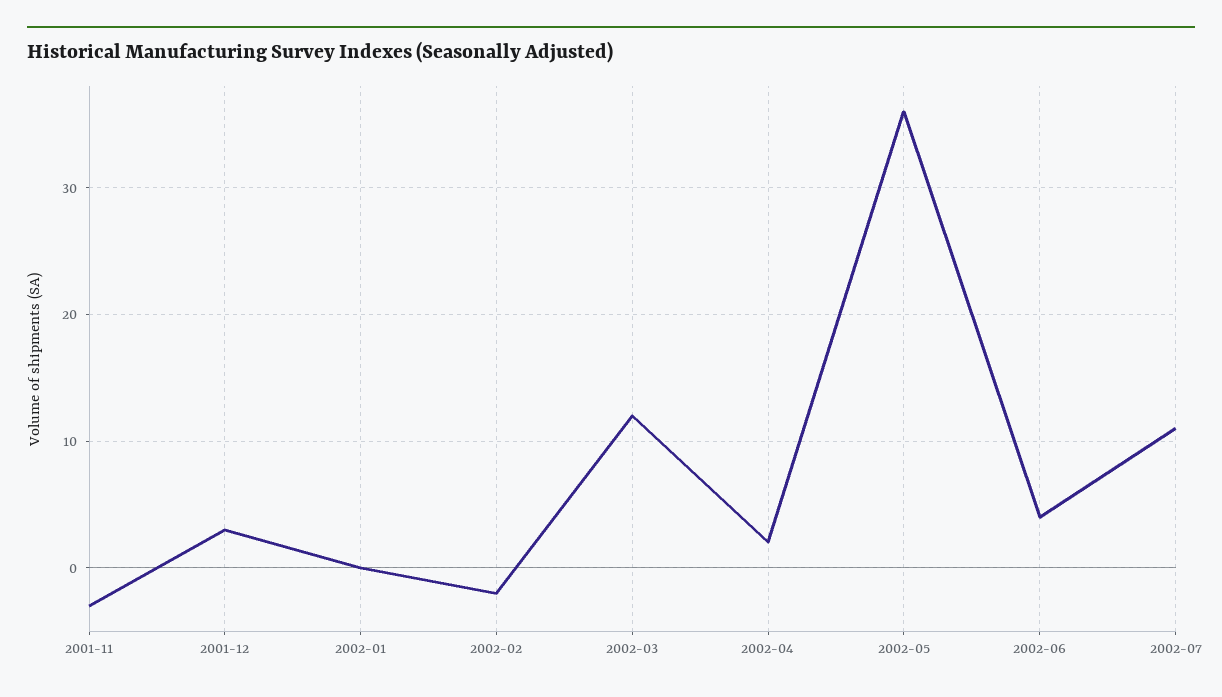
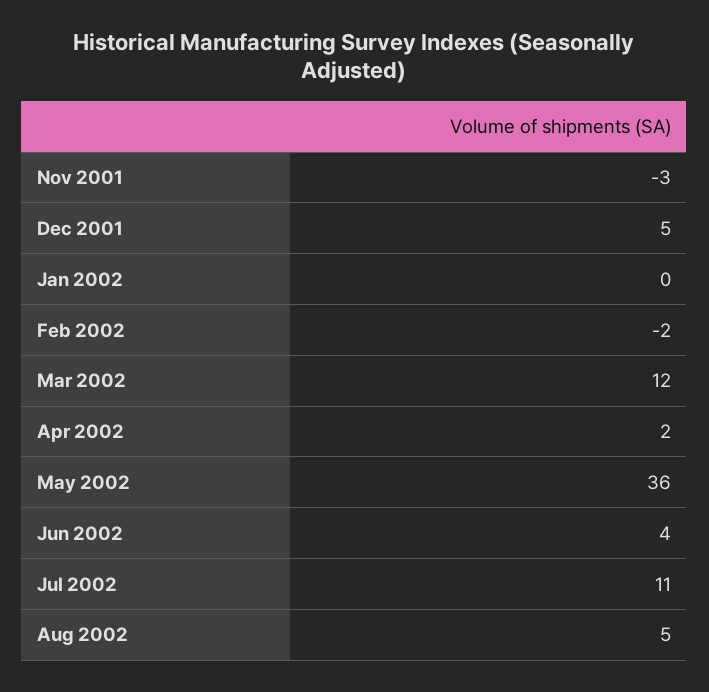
2001-12: 3 -> 5
Aug 2002: none -> 5

